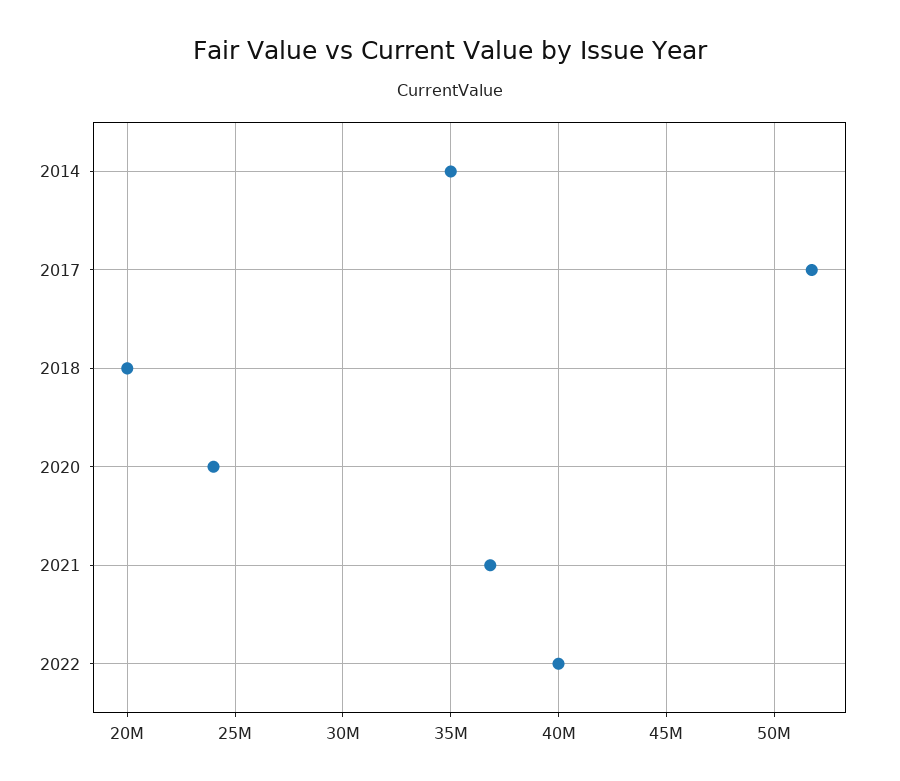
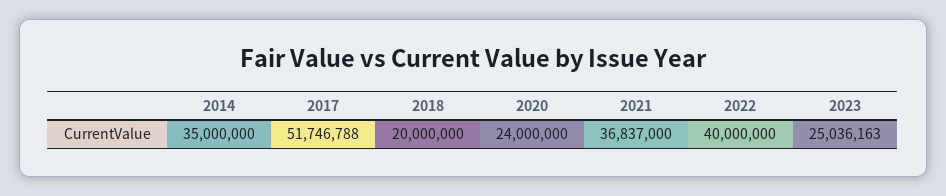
2023: none -> 25036163

